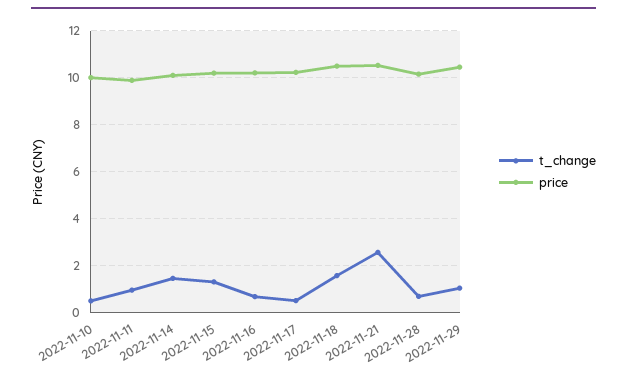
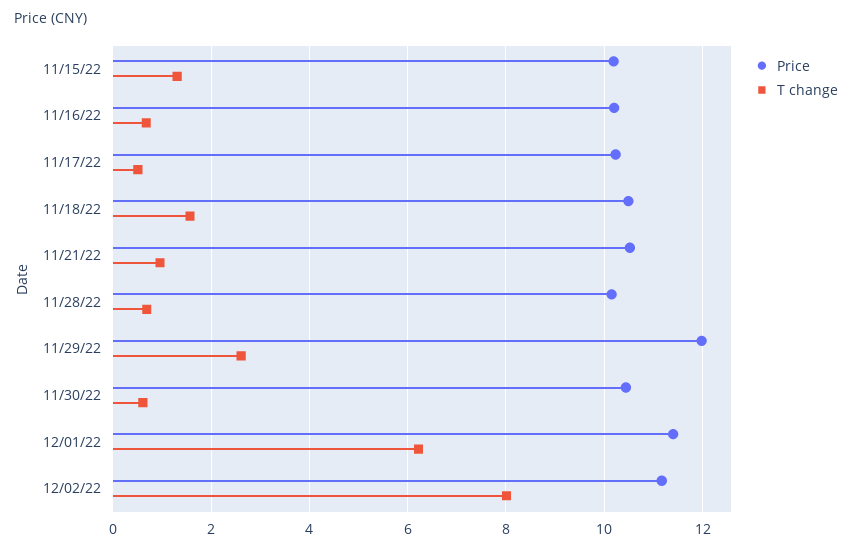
t_change, 2022-11-10: 0.5 -> none
price, 2022-11-10: 10 -> none
t_change, 2022-11-11: 1 -> none
price, 2022-11-11: 10 -> none
t_change, 2022-11-14: 1.5 -> none
price, 2022-11-14: 10 -> none
t_change, 2022-11-21: 2.5 -> 1
t_change, 2022-11-29: 1 -> 2.6
price, 2022-11-29: 10.5 -> 12
price, 11/30/22: none -> 10.4
t_change, 11/30/22: none -> 0.6
price, 12/01/22: none -> 11.4
t_change, 12/01/22: none -> 6.2
price, 12/02/22: none -> 11.2
t_change, 12/02/22: none -> 8

